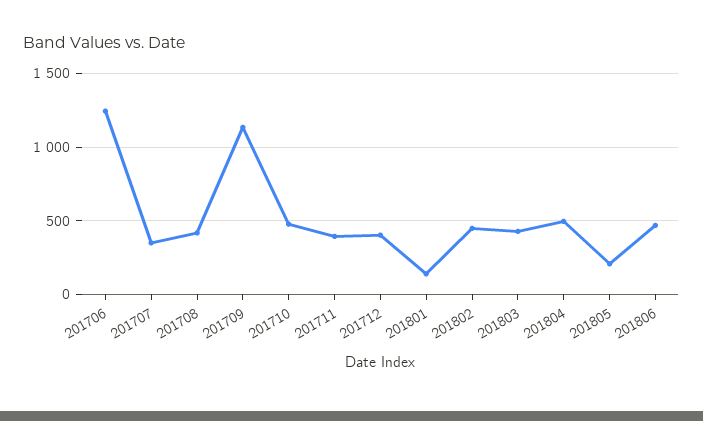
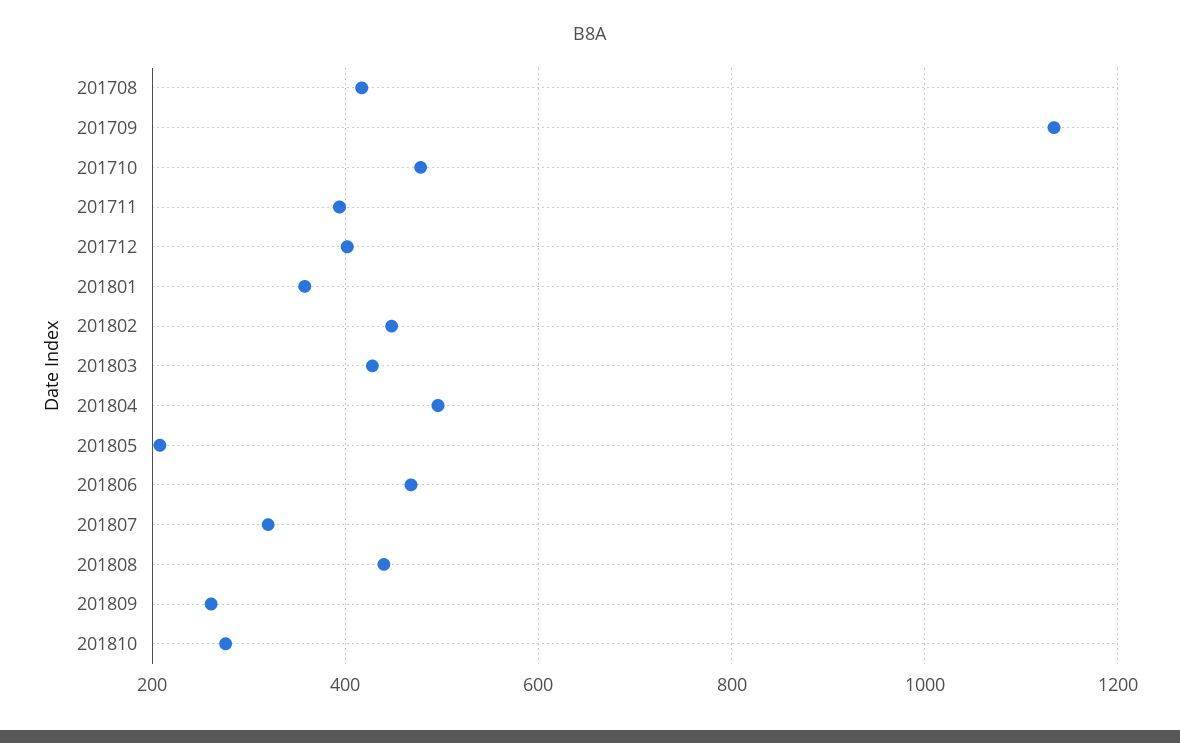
201706: 1250 -> none
201707: 350 -> none
201801: 150 -> 360
201807: none -> 320
201808: none -> 440
201809: none -> 260
201810: none -> 280

